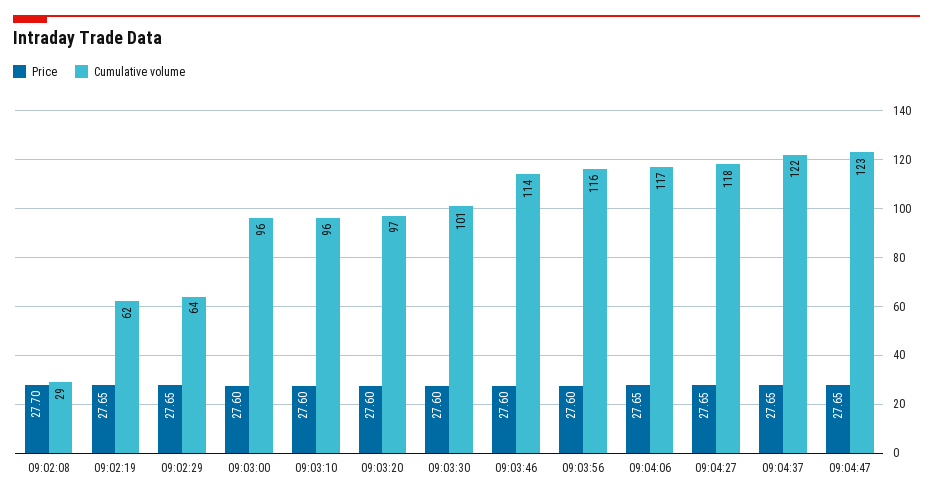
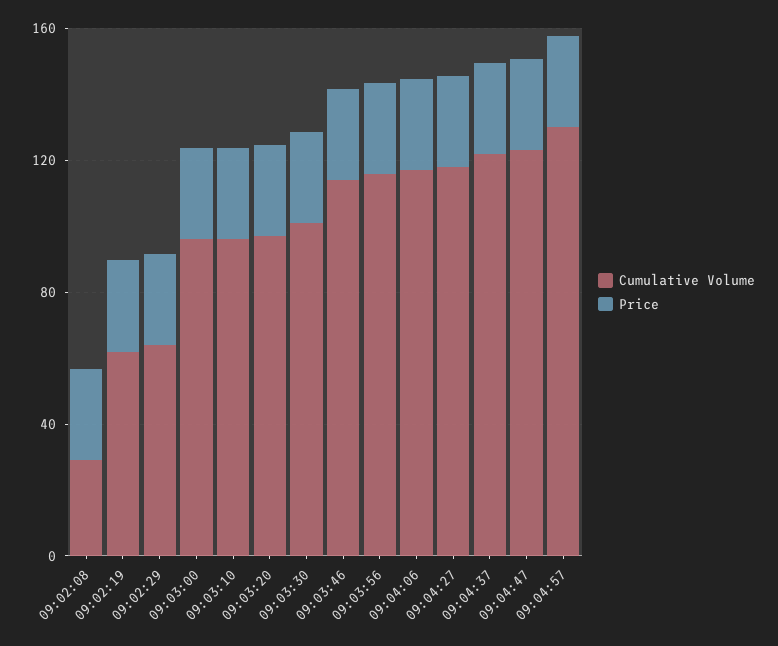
Cumulative volume, 09:04:57: none -> 130
Price, 09:04:57: none -> 30

